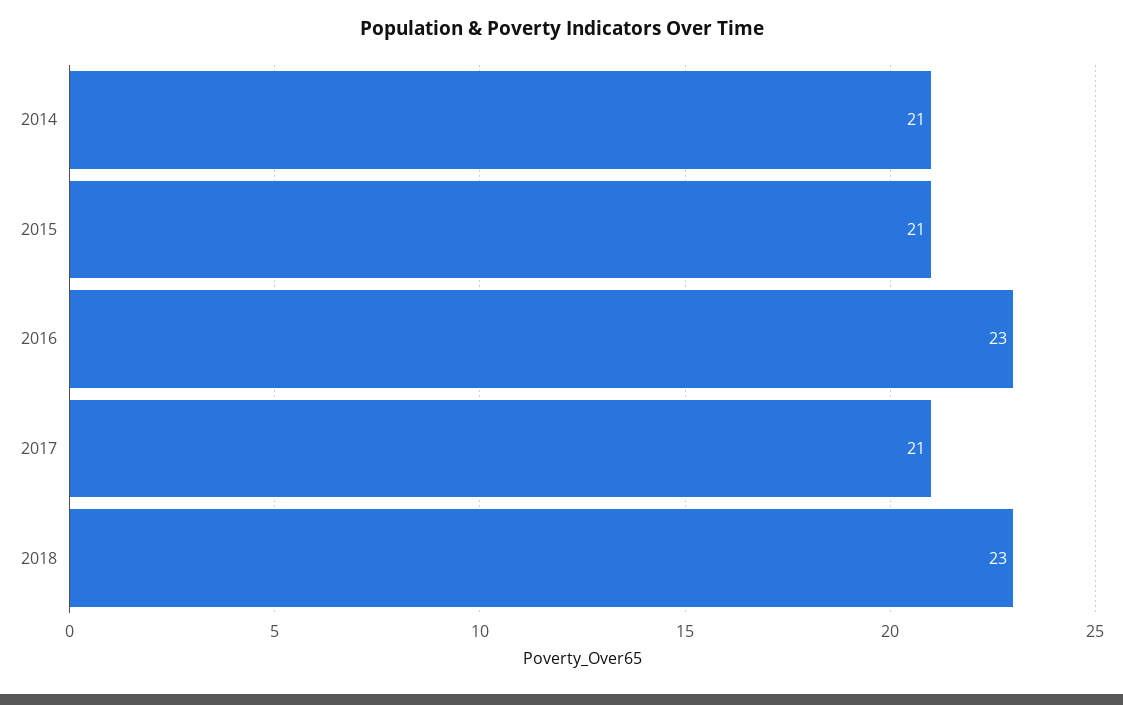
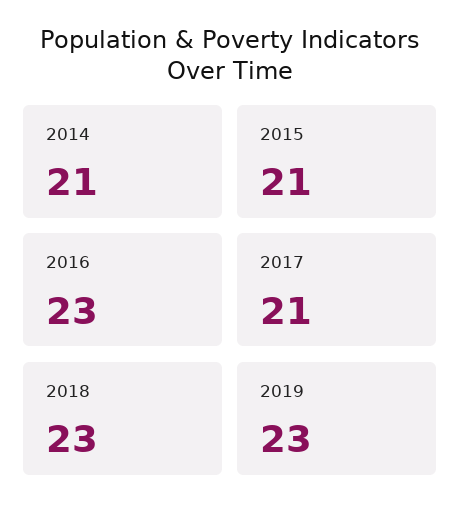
2019: none -> 23

